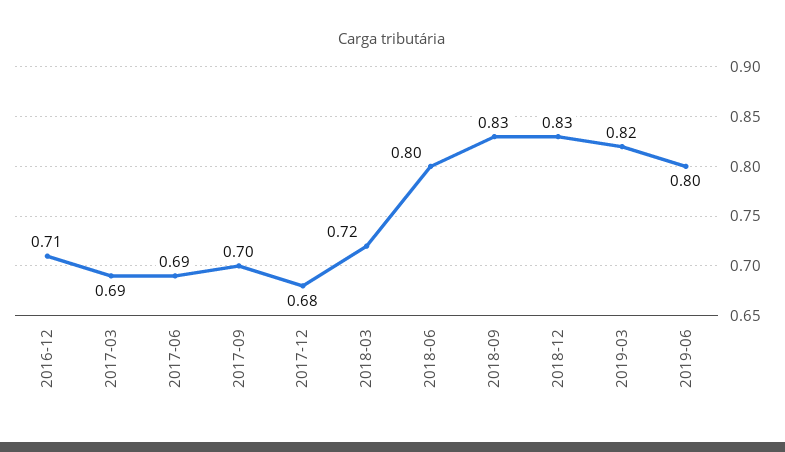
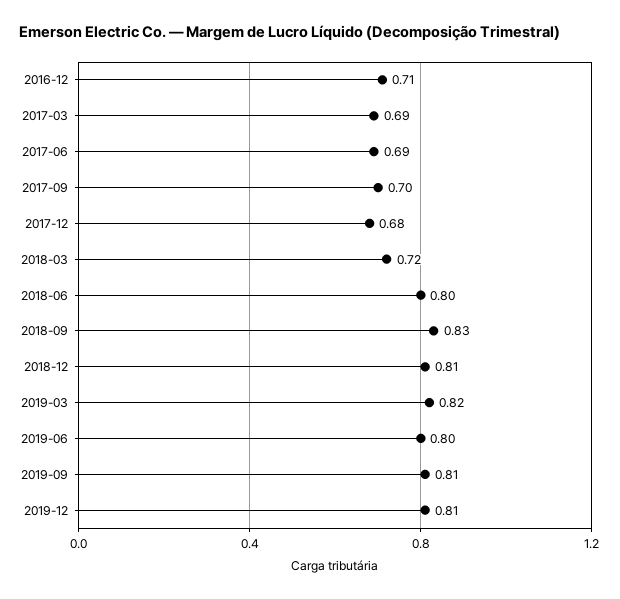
2018-12: 0.83 -> 0.81
2019-09: none -> 0.81
2019-12: none -> 0.81

